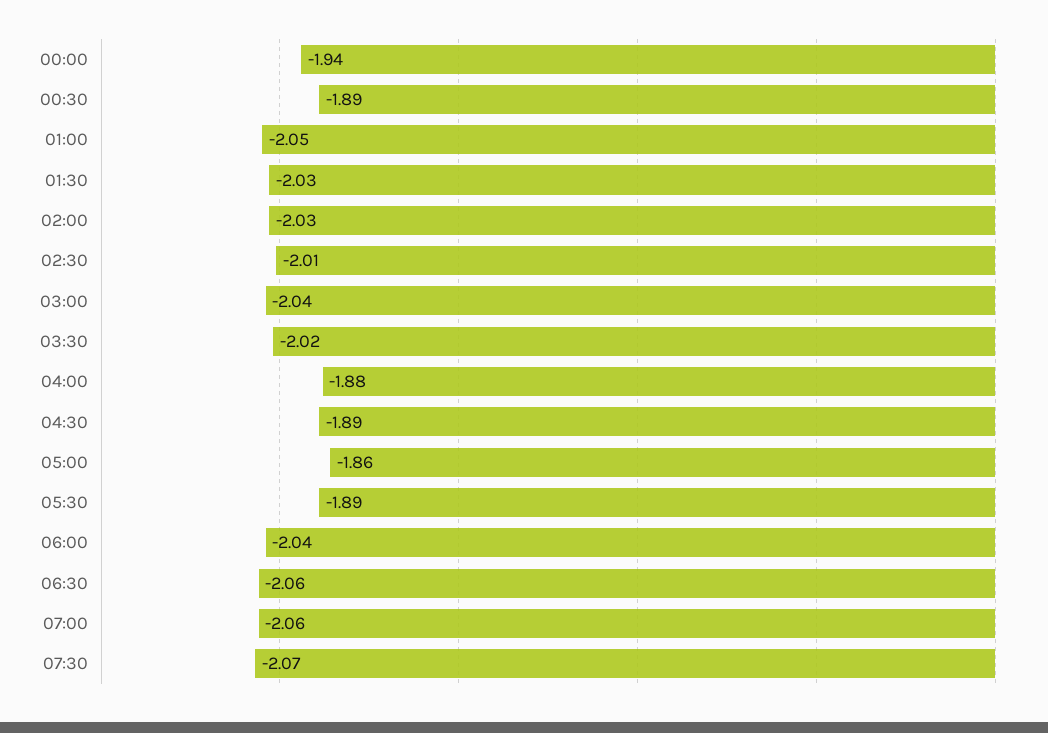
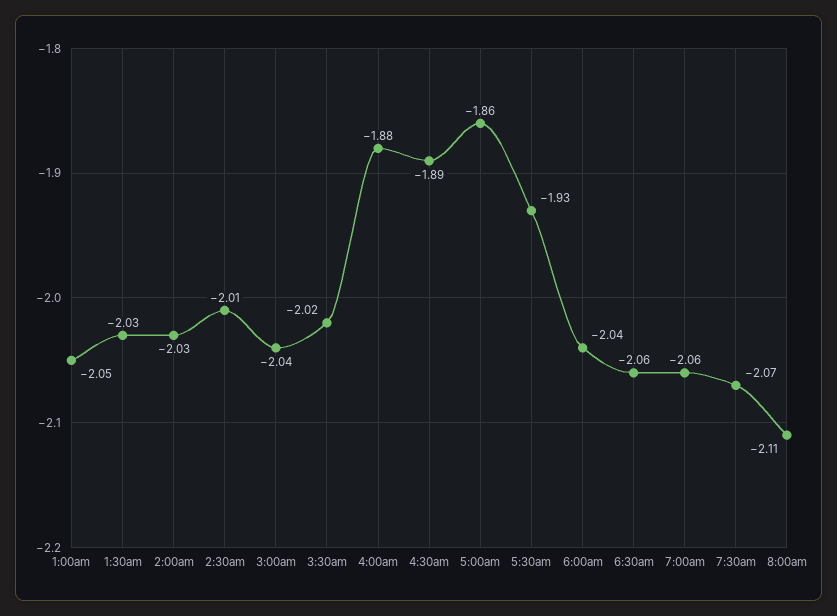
00:00: -1.94 -> none
00:30: -1.89 -> none
05:30: -1.89 -> -1.93
8:00am: none -> -2.11

